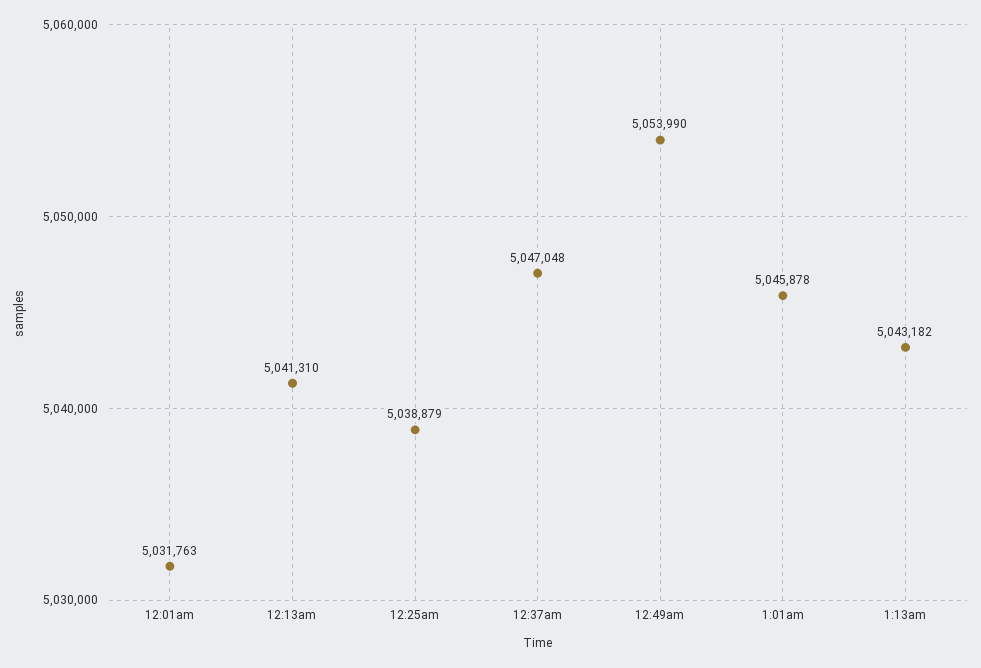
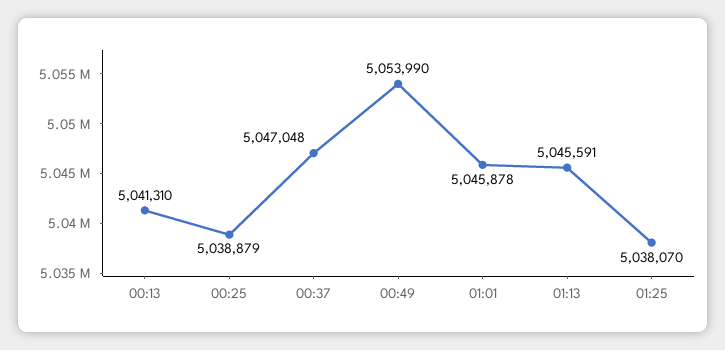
12:01am: 5031763 -> none
1:13am: 5043182 -> 5045591
01:25: none -> 5038070

